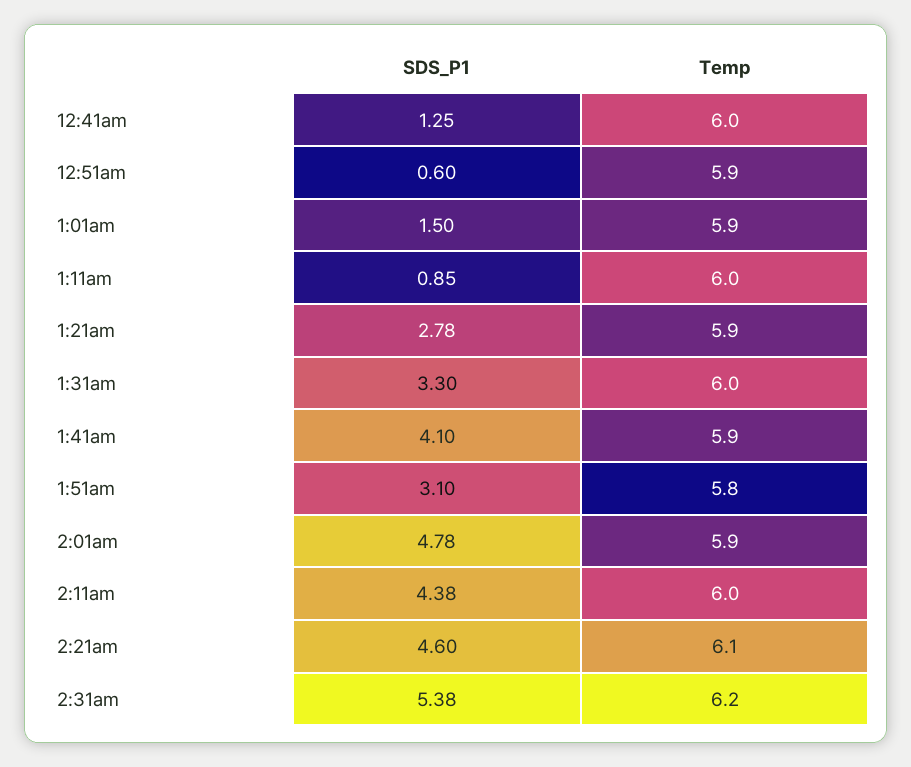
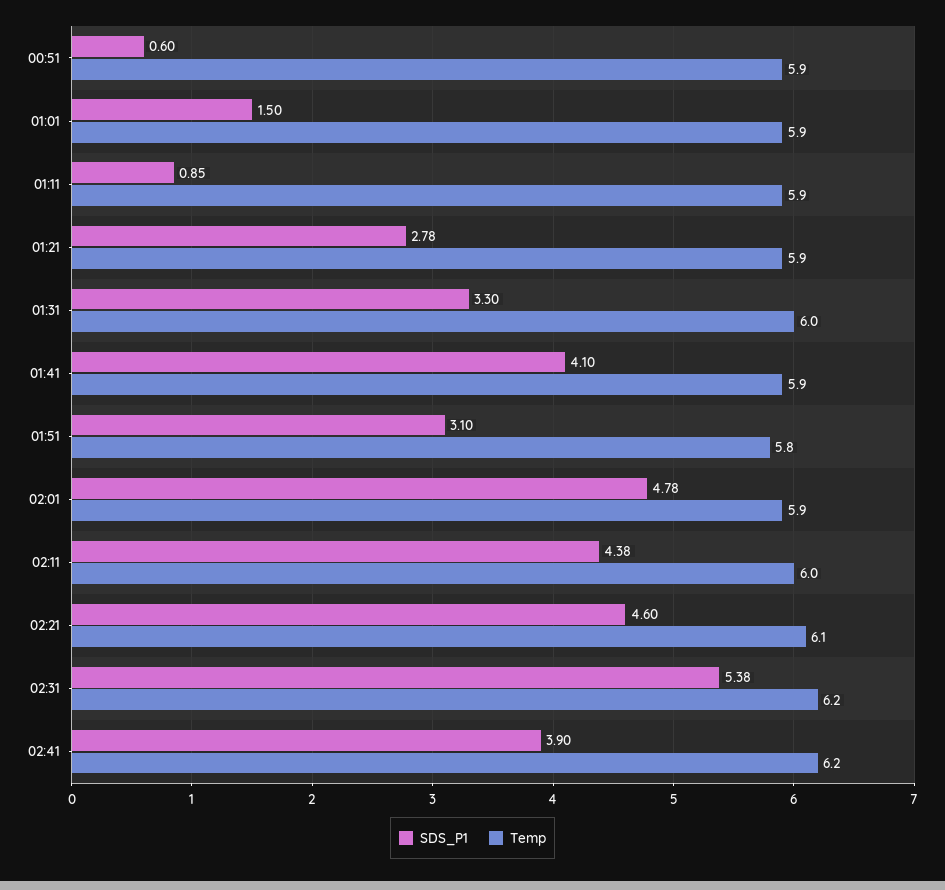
SDS_P1, 12:41am: 1.25 -> none
Temp, 12:41am: 6 -> none
Temp, 1:11am: 6 -> 5.9
SDS_P1, 02:41: none -> 3.9
Temp, 02:41: none -> 6.2

